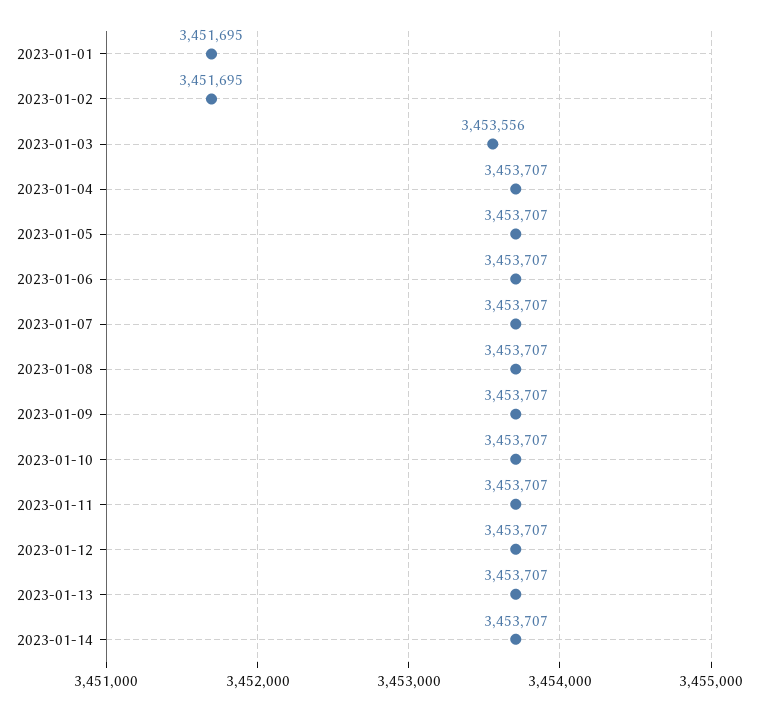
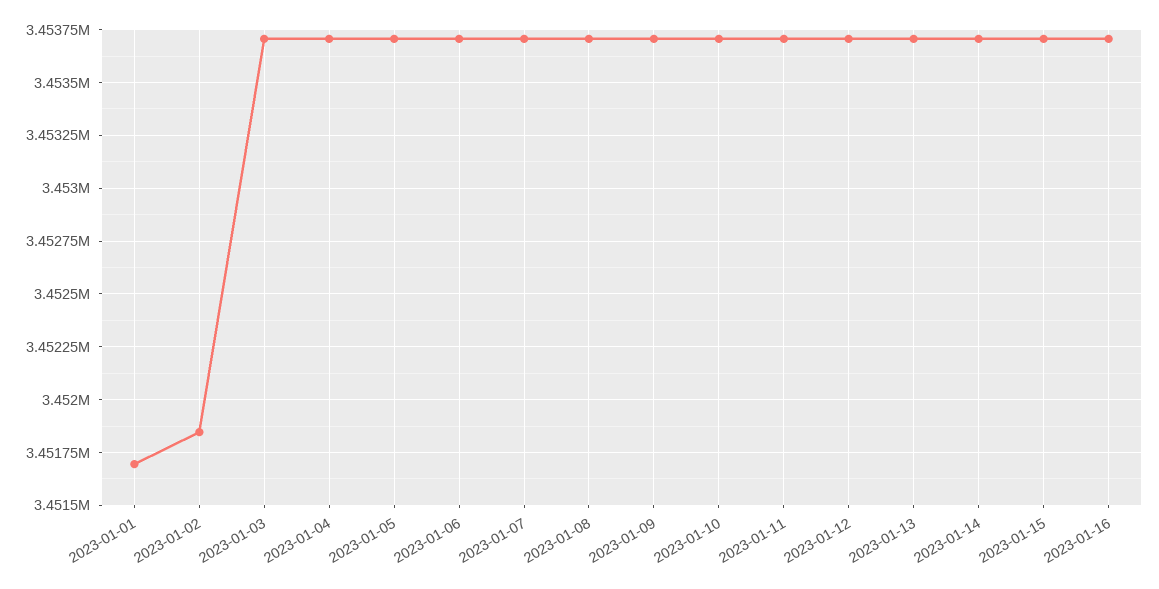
2023-01-02: 3451695 -> 3451850
2023-01-03: 3453556 -> 3453700
2023-01-15: none -> 3453700
2023-01-16: none -> 3453700

